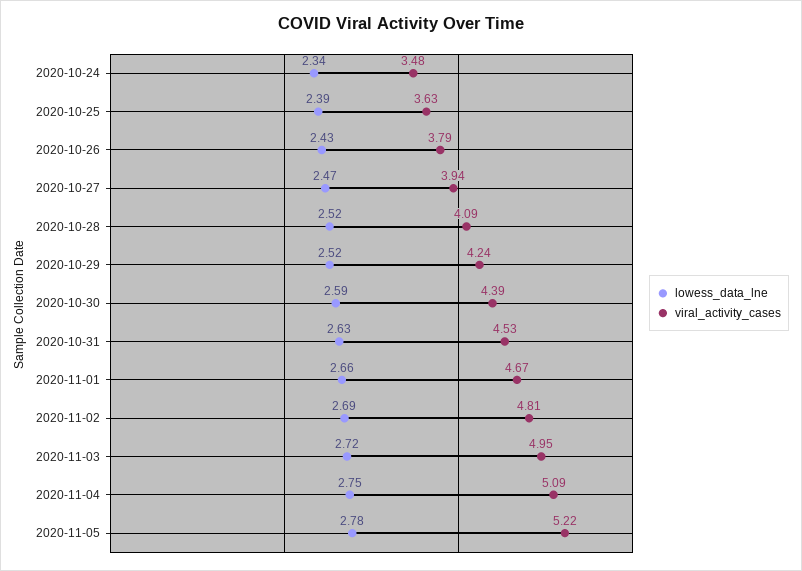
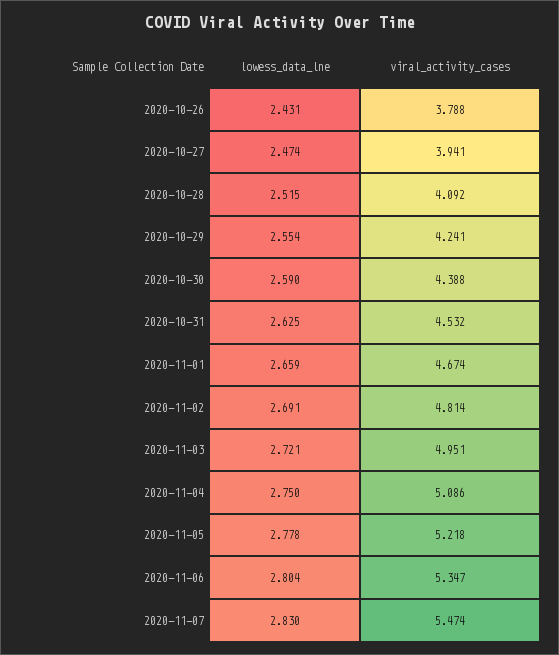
lowess_data_lne, 2020-10-24: 2.34 -> none
viral_activity_cases, 2020-10-24: 3.48 -> none
lowess_data_lne, 2020-10-25: 2.39 -> none
viral_activity_cases, 2020-10-25: 3.63 -> none
lowess_data_lne, 2020-10-29: 2.52 -> 2.554
lowess_data_lne, 2020-11-06: none -> 2.804
viral_activity_cases, 2020-11-06: none -> 5.347
lowess_data_lne, 2020-11-07: none -> 2.83
viral_activity_cases, 2020-11-07: none -> 5.474

